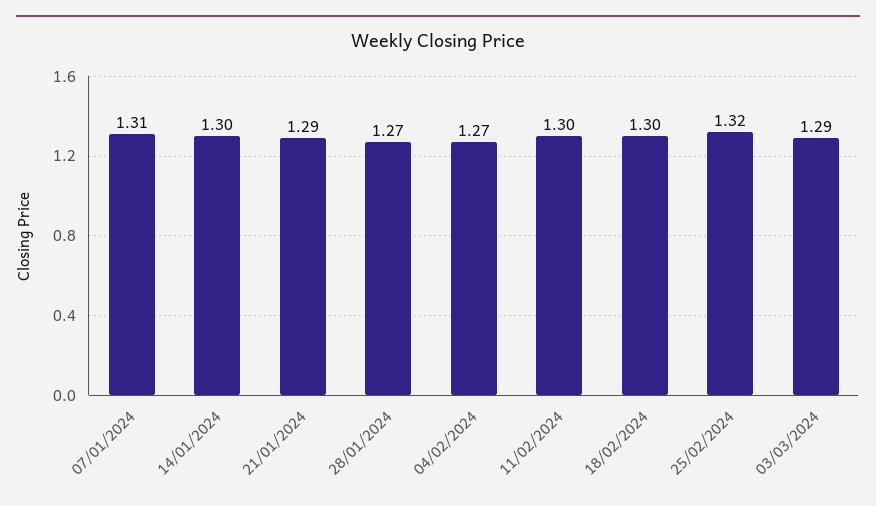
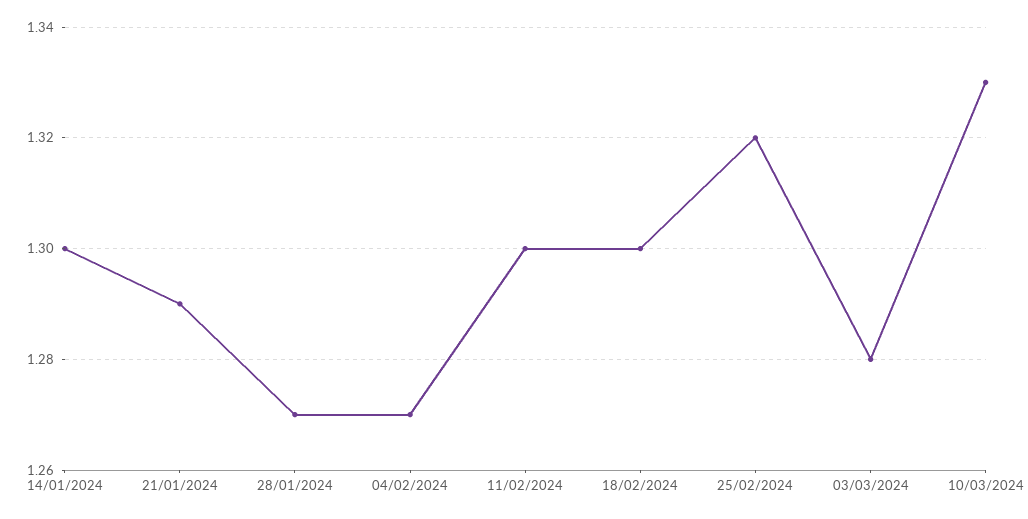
07/01/2024: 1.31 -> none
03/03/2024: 1.29 -> 1.28
10/03/2024: none -> 1.33

